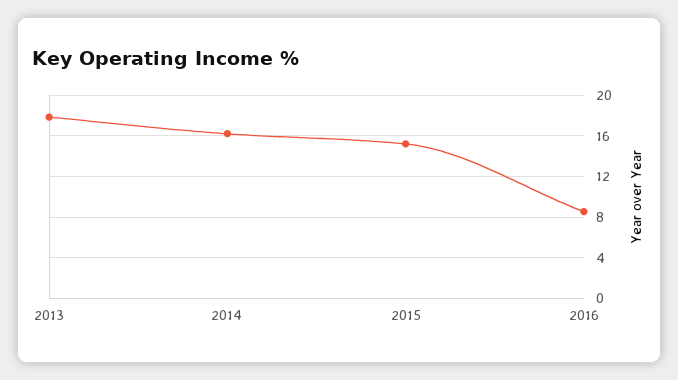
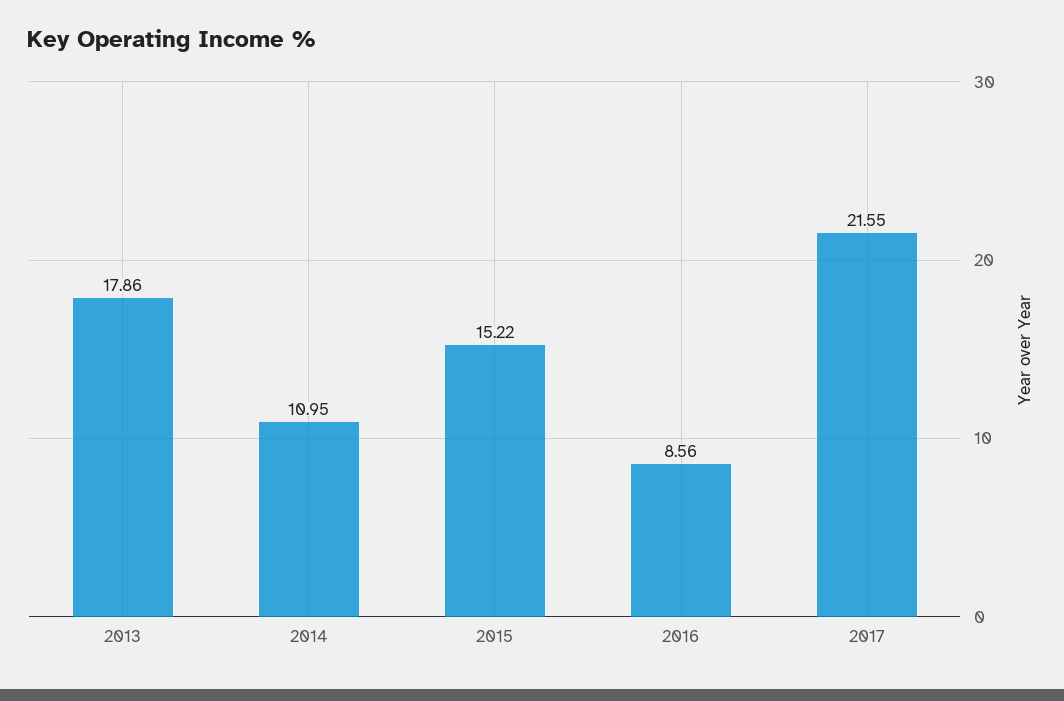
2014: 16 -> 10.95
2017: none -> 21.55

